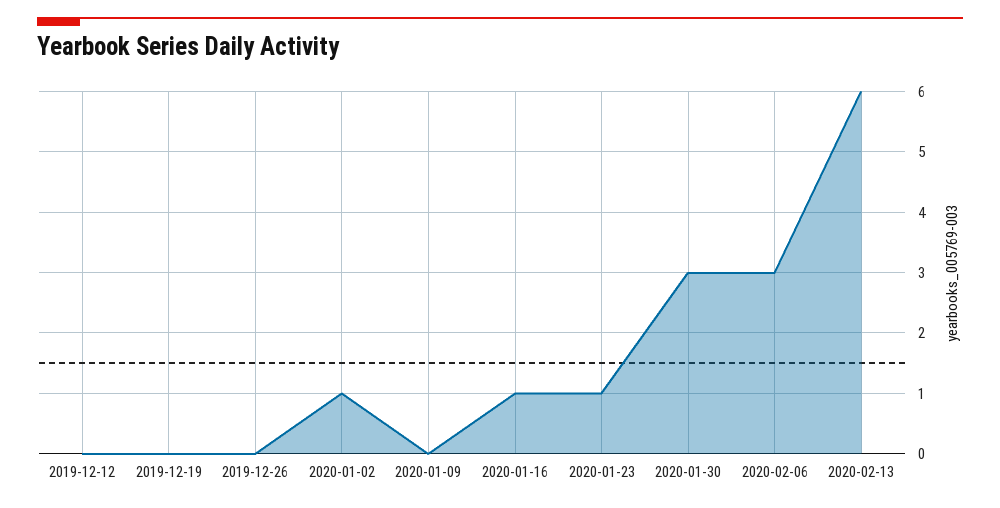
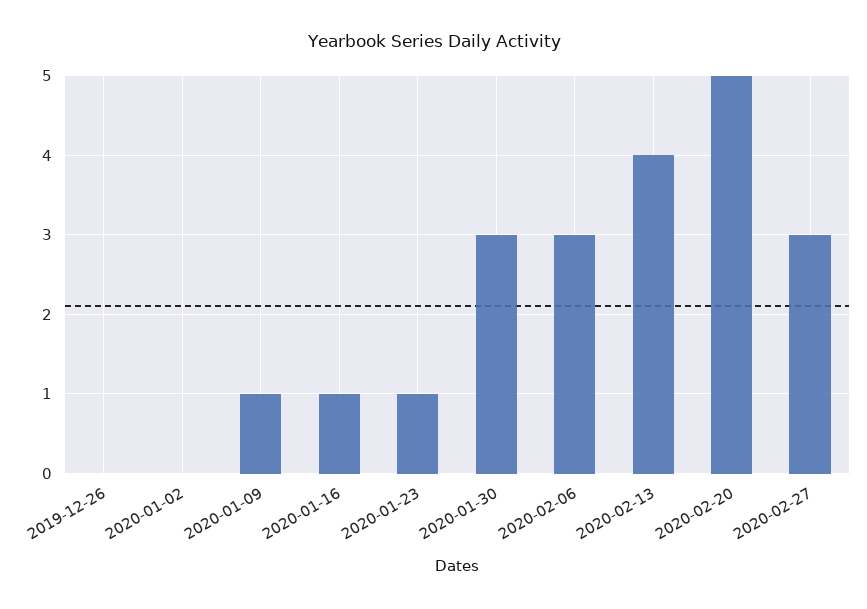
2019-12-12: 0 -> none
2019-12-19: 0 -> none
2020-01-02: 1 -> 0
2020-01-09: 0 -> 1
2020-02-13: 6 -> 4
2020-02-20: none -> 5
2020-02-27: none -> 3

